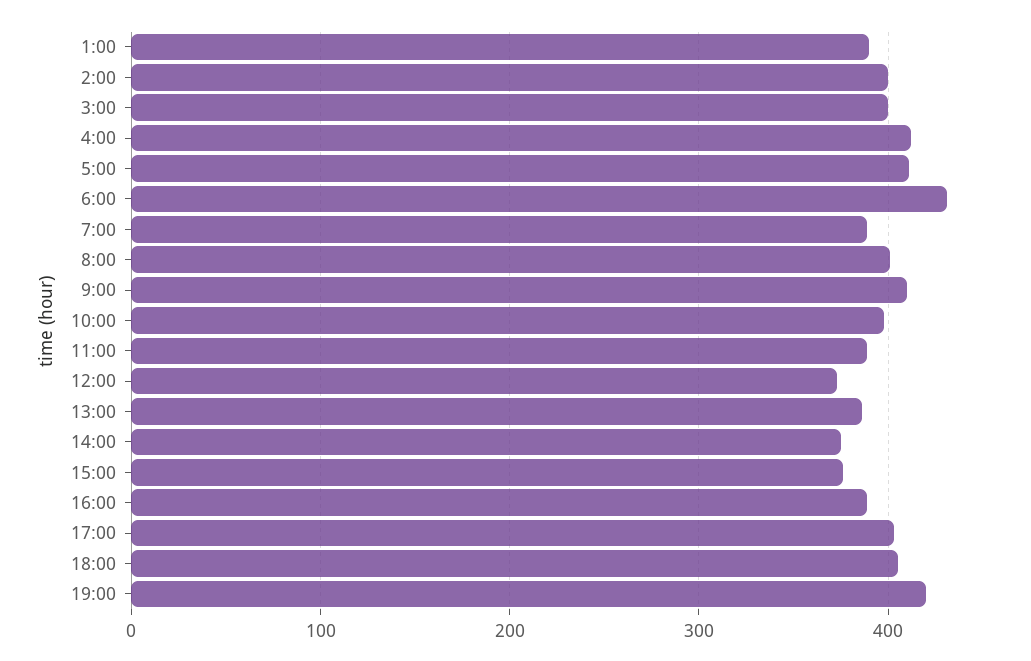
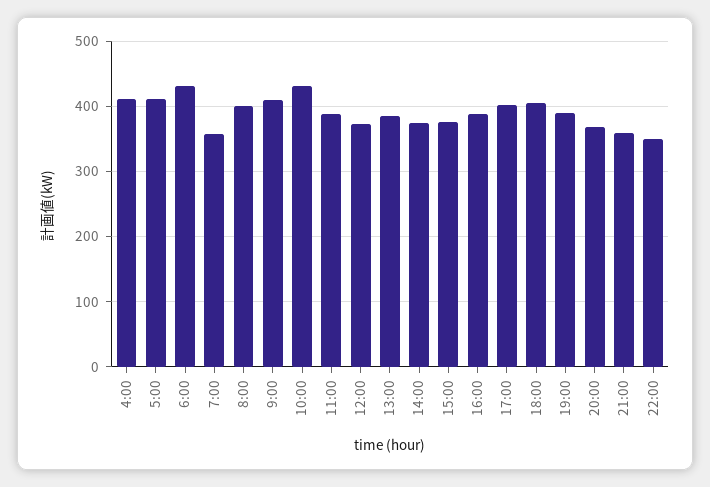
1:00: 390 -> none
2:00: 400 -> none
3:00: 400 -> none
7:00: 390 -> 360
10:00: 400 -> 430
19:00: 420 -> 390
20:00: none -> 370
21:00: none -> 360
22:00: none -> 350

